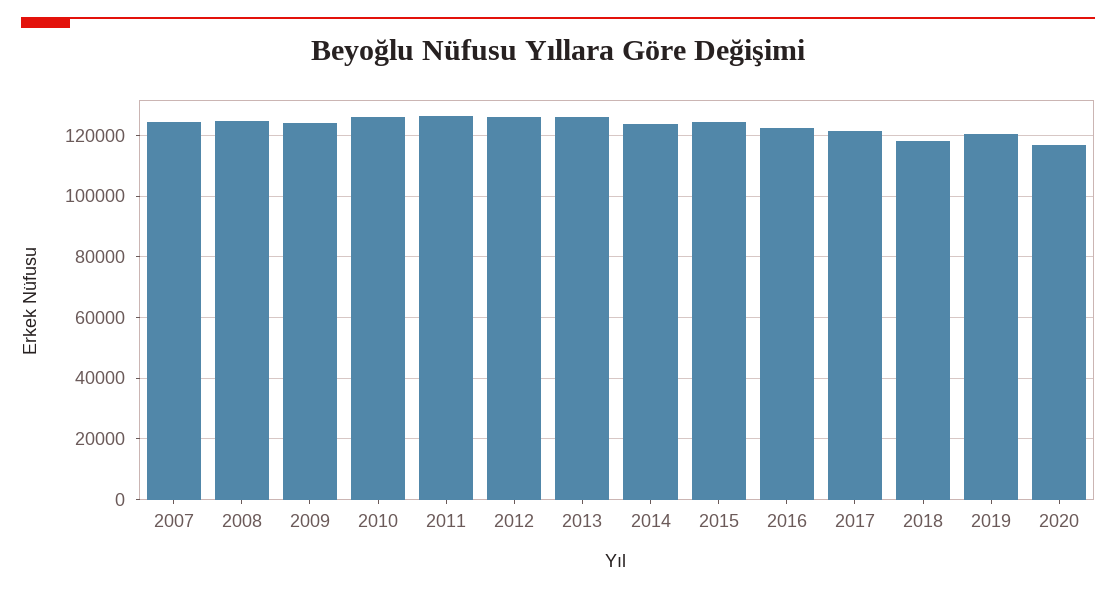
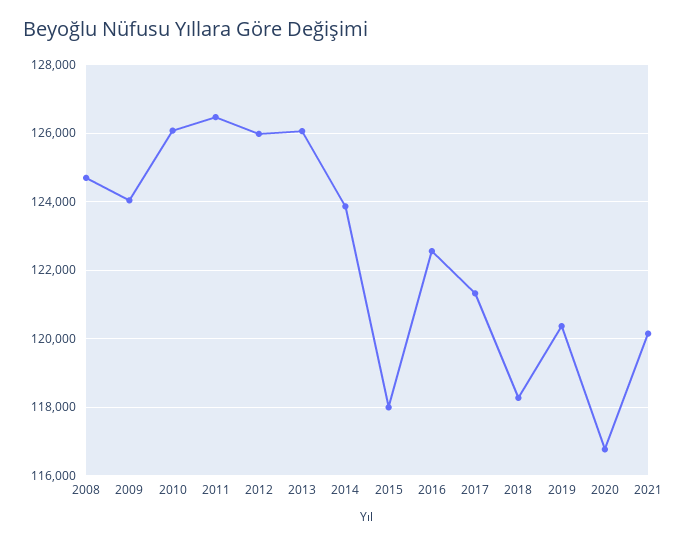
2007: 124000 -> none
2015: 124000 -> 118000
2021: none -> 120200

